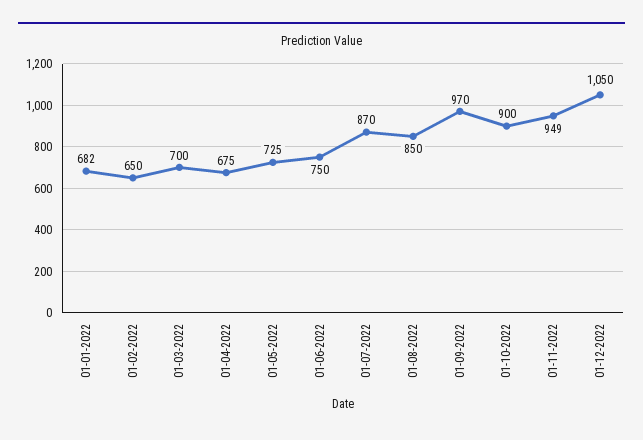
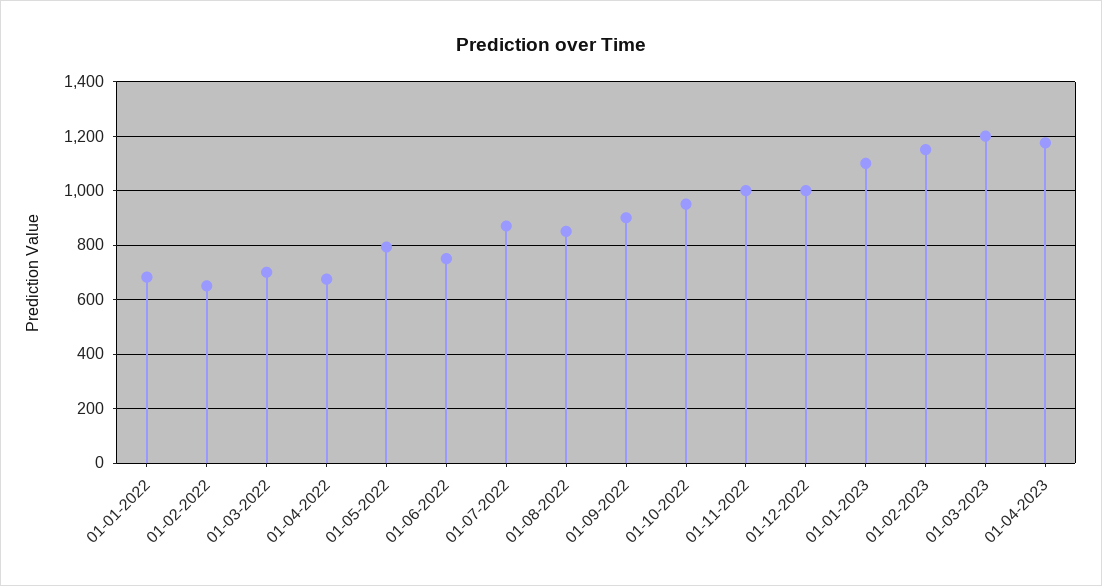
01-05-2022: 725 -> 800
01-09-2022: 970 -> 900
01-10-2022: 900 -> 950
01-11-2022: 949 -> 1000
01-12-2022: 1050 -> 1000
01-01-2023: none -> 1100
01-02-2023: none -> 1150
01-03-2023: none -> 1200
01-04-2023: none -> 1175

